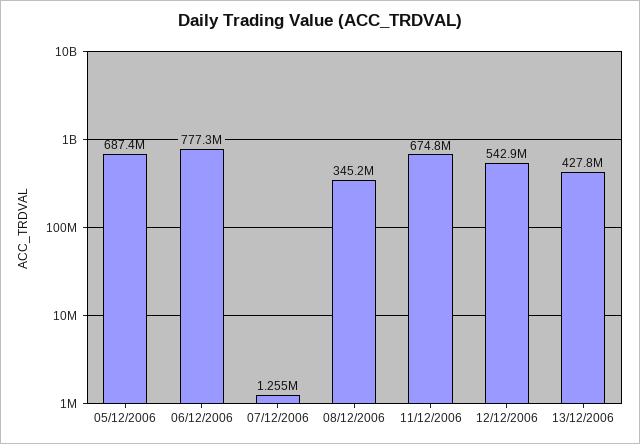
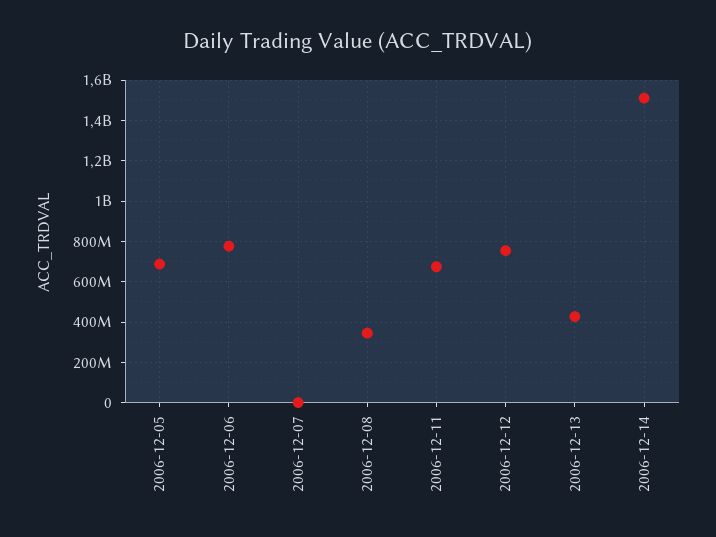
12/12/2006: 542900000 -> 750000000
2006-12-14: none -> 1500000000

